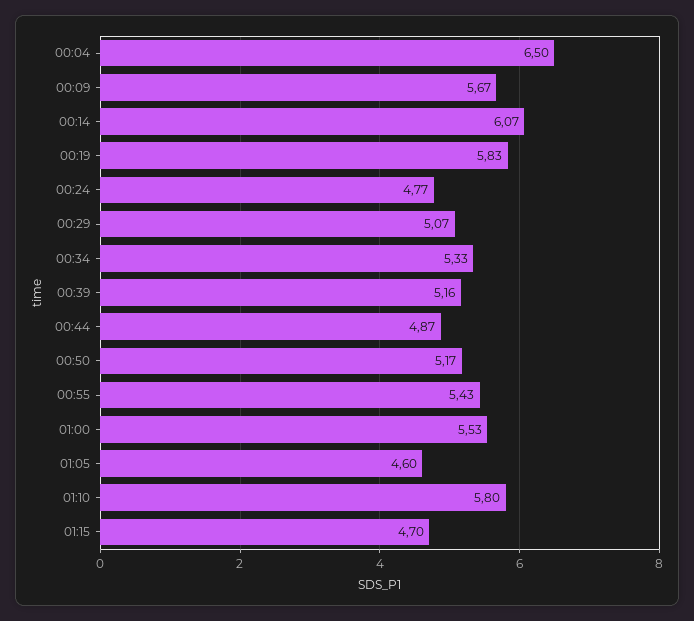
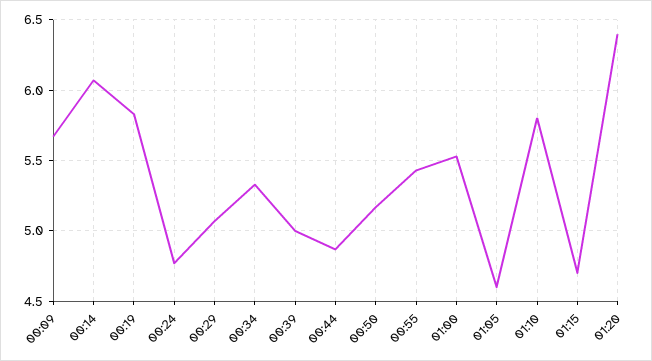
00:04: 6.5 -> none
00:39: 5.16 -> 5
01:20: none -> 6.4

